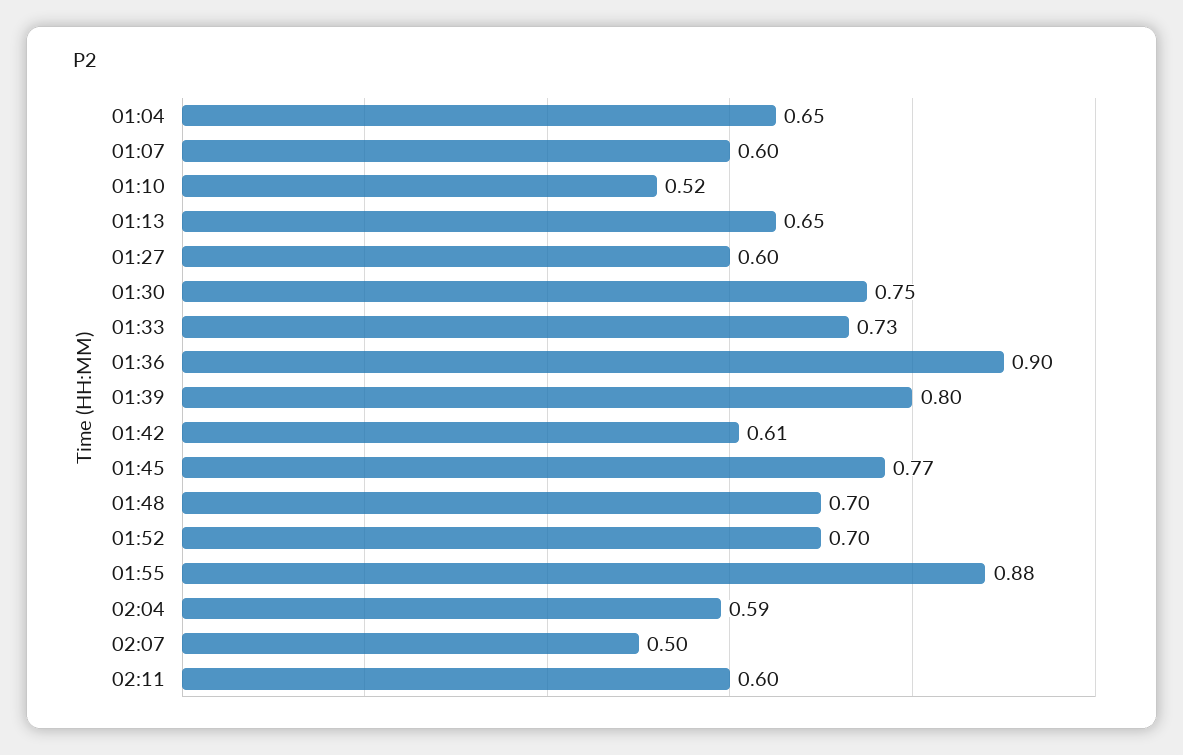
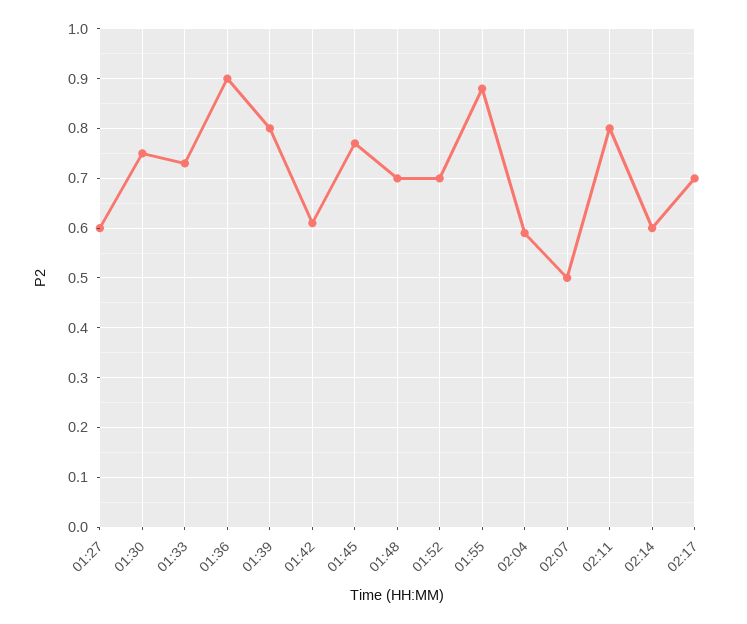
01:04: 0.65 -> none
01:07: 0.6 -> none
01:10: 0.52 -> none
01:13: 0.65 -> none
02:11: 0.6 -> 0.8
02:14: none -> 0.6
02:17: none -> 0.7

